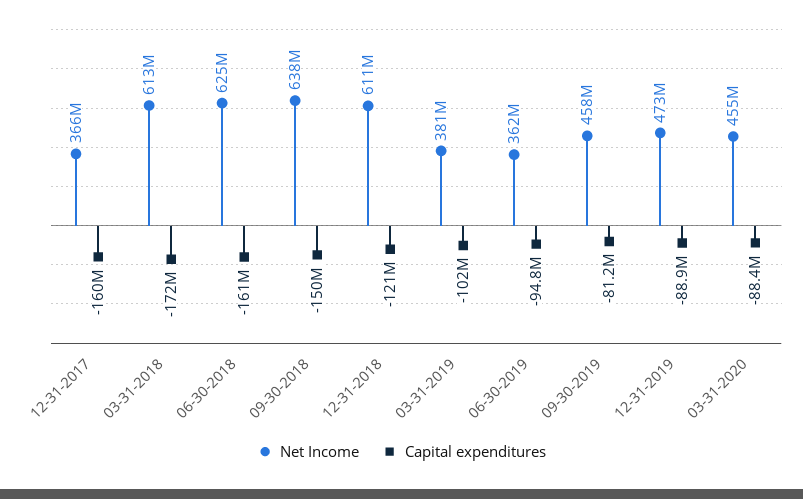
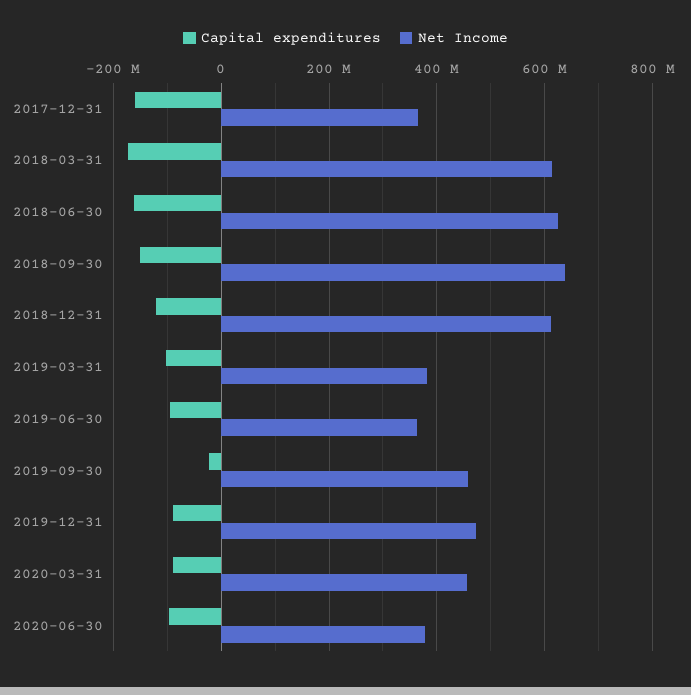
Capital expenditures, 09-30-2019: -81200000 -> -20000000
Capital expenditures, 2020-06-30: none -> -100000000
Net Income, 2020-06-30: none -> 380000000

